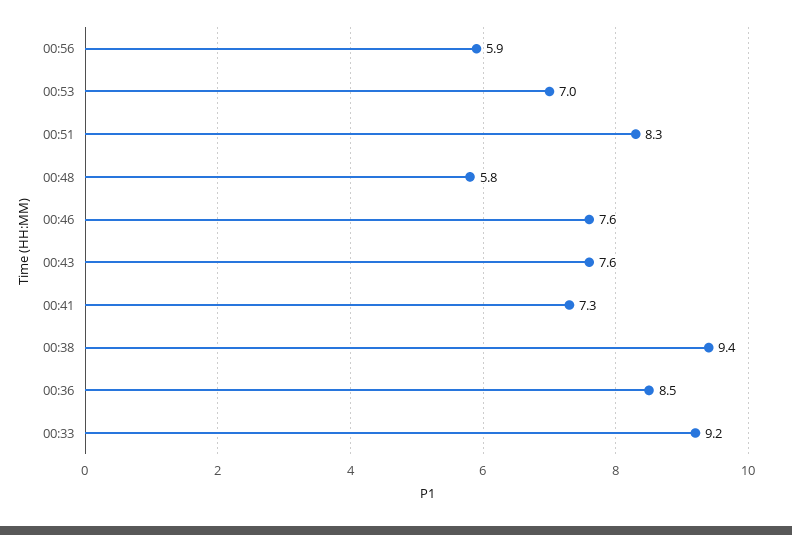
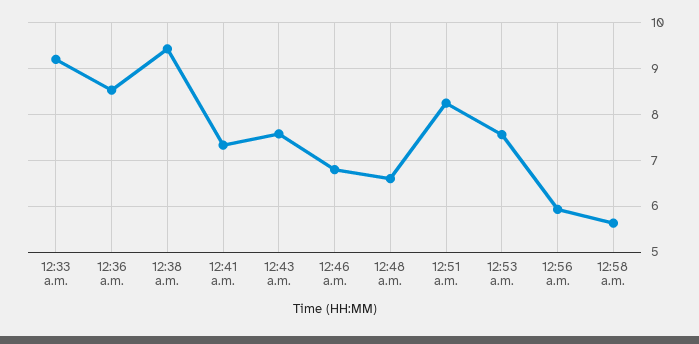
00:53: 7 -> 7.6
00:48: 5.8 -> 6.6
00:46: 7.6 -> 6.8
12:58 a.m.: none -> 5.6

